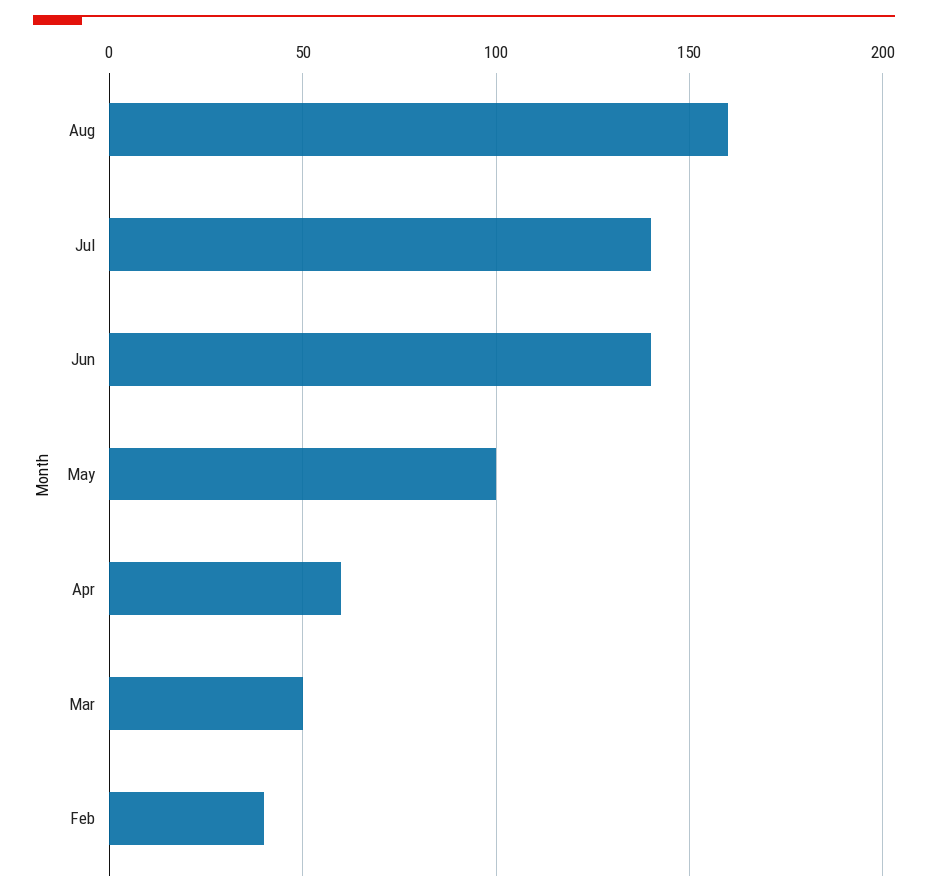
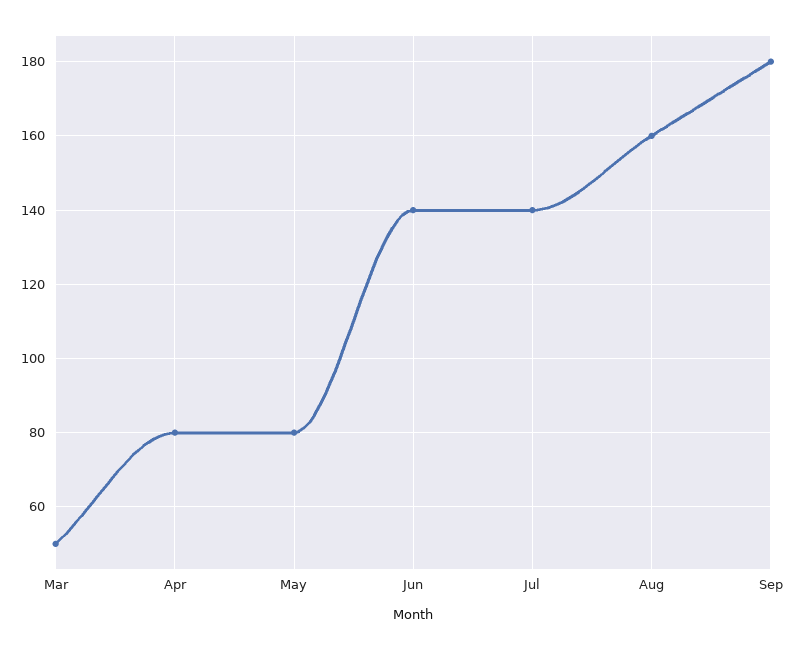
May: 100 -> 80
Apr: 60 -> 80
Feb: 40 -> none
Sep: none -> 180

